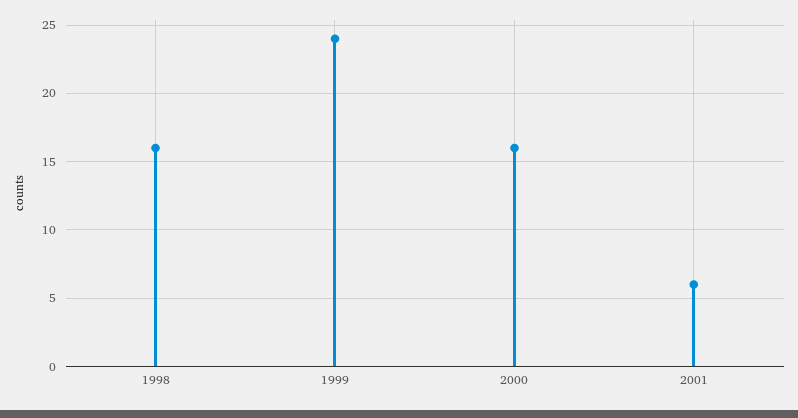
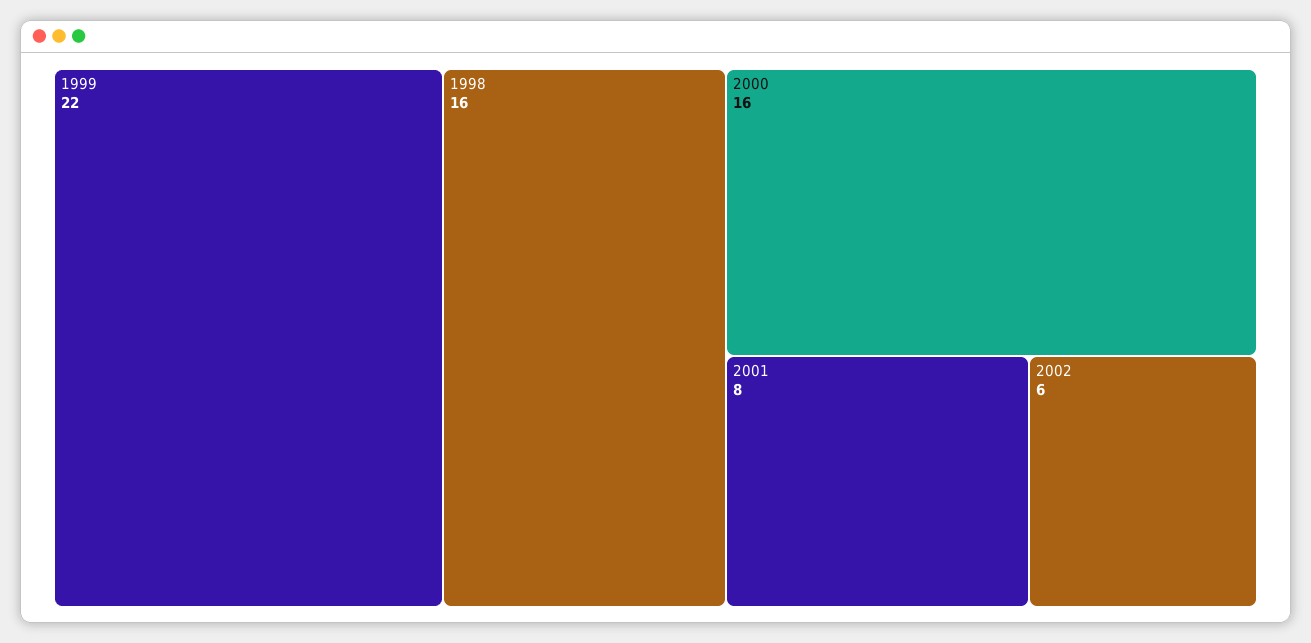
1999: 24 -> 22
2001: 6 -> 8
2002: none -> 6

